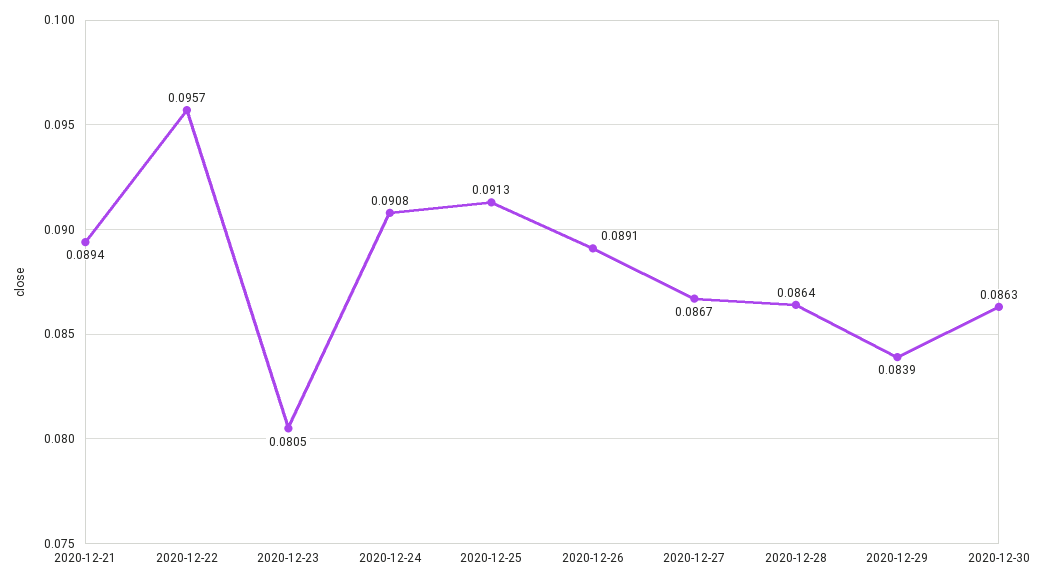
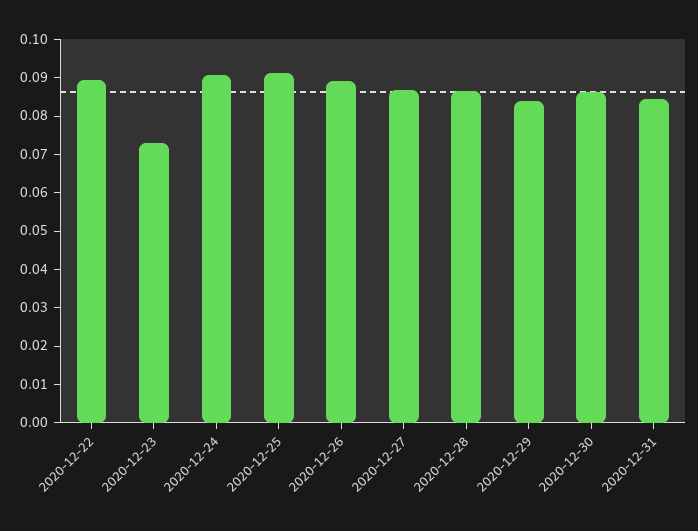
2020-12-21: 0.0894 -> none
2020-12-22: 0.0957 -> 0.09
2020-12-23: 0.0805 -> 0.0725
2020-12-31: none -> 0.085

